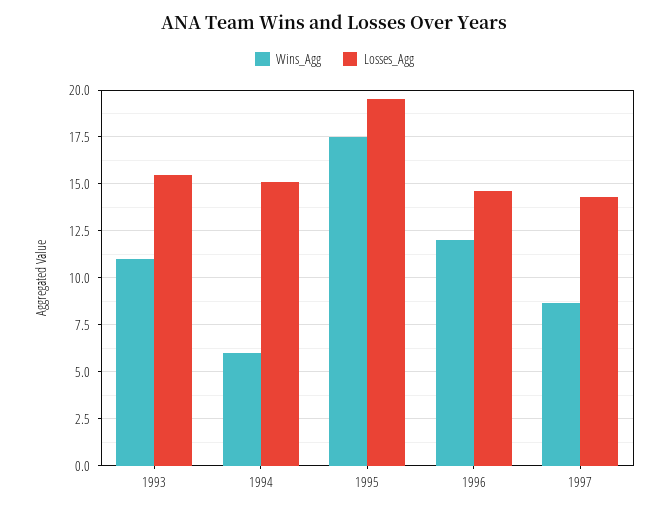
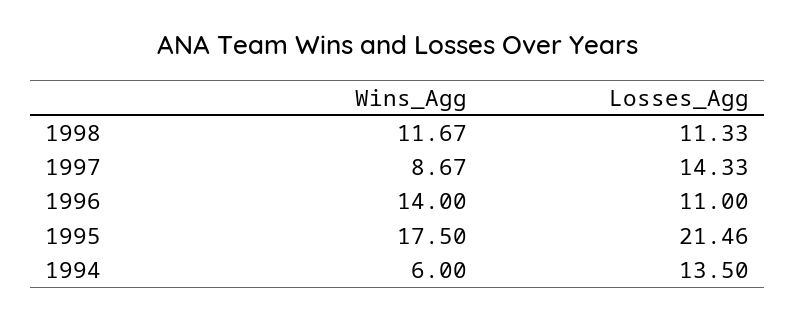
Wins_Agg, 1993: 11 -> none
Losses_Agg, 1993: 15.5 -> none
Losses_Agg, 1994: 15 -> 13.5
Losses_Agg, 1995: 19.5 -> 21.46
Wins_Agg, 1996: 12 -> 14
Losses_Agg, 1996: 14.5 -> 11
Wins_Agg, 1998: none -> 11.67
Losses_Agg, 1998: none -> 11.33

